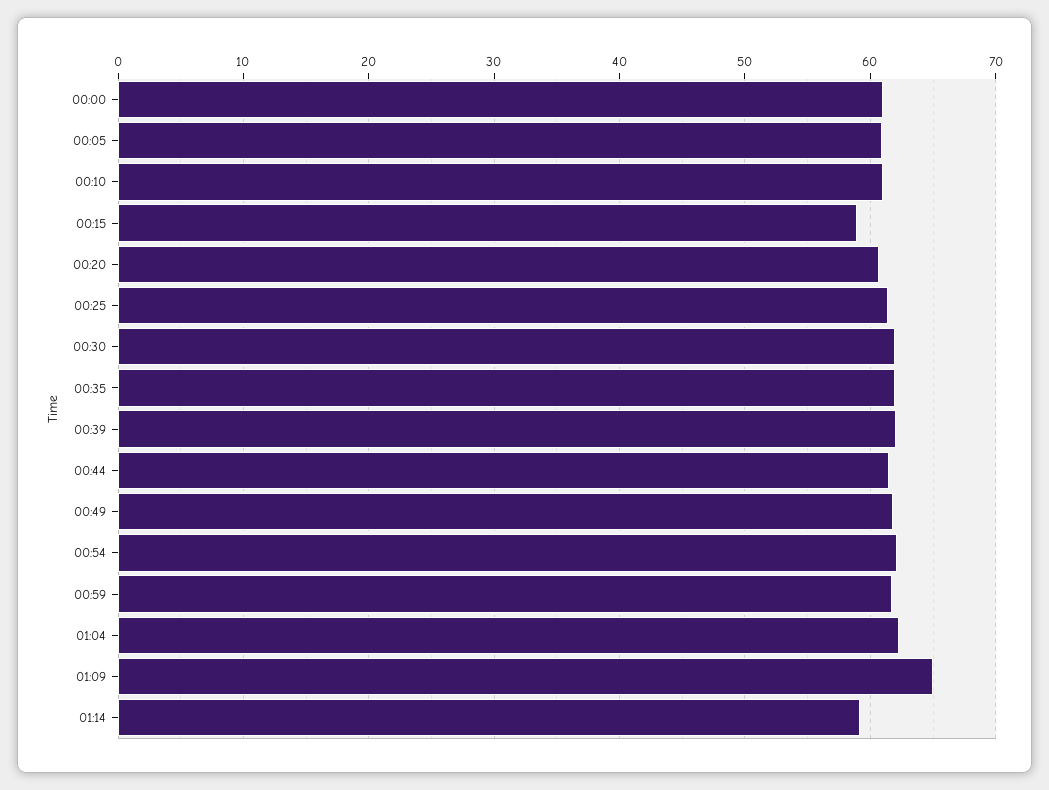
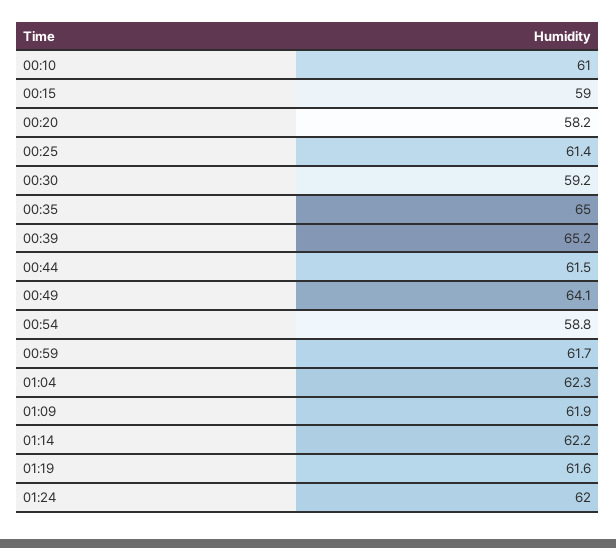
00:00: 61 -> none
00:05: 61 -> none
00:20: 61 -> 58.2
00:30: 62 -> 59.2
00:35: 62 -> 65
00:39: 62 -> 65.2
00:49: 62 -> 64.1
00:54: 62 -> 58.8
01:09: 65 -> 61.9
01:14: 59 -> 62.2
01:19: none -> 61.6
01:24: none -> 62

